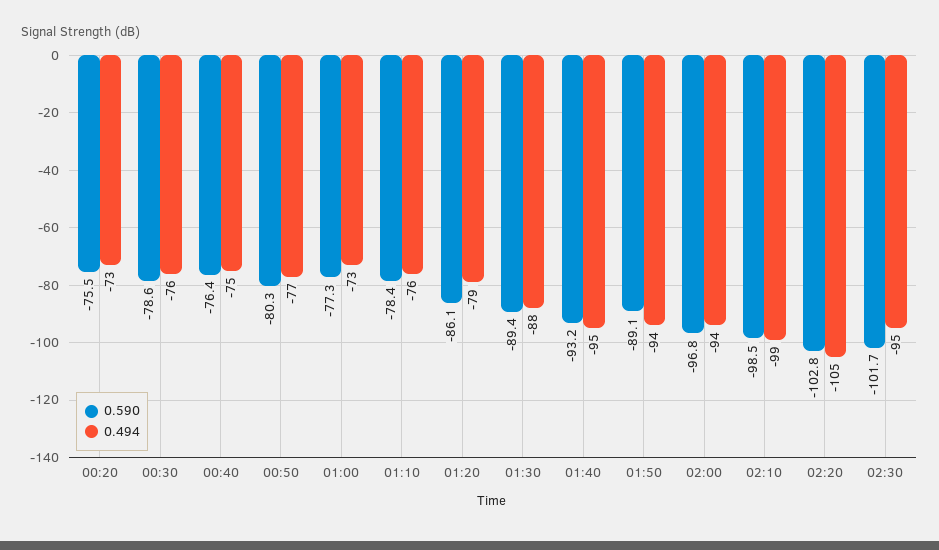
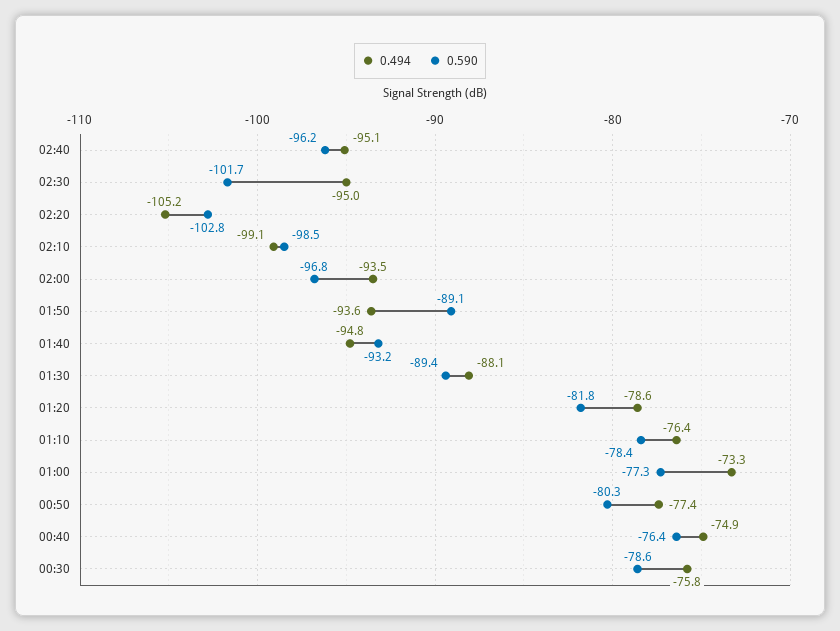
0.590, 00:20: -75.5 -> none
0.494, 00:20: -73 -> none
0.590, 01:20: -86.1 -> -81.8
0.494, 02:40: none -> -95.1
0.590, 02:40: none -> -96.2

